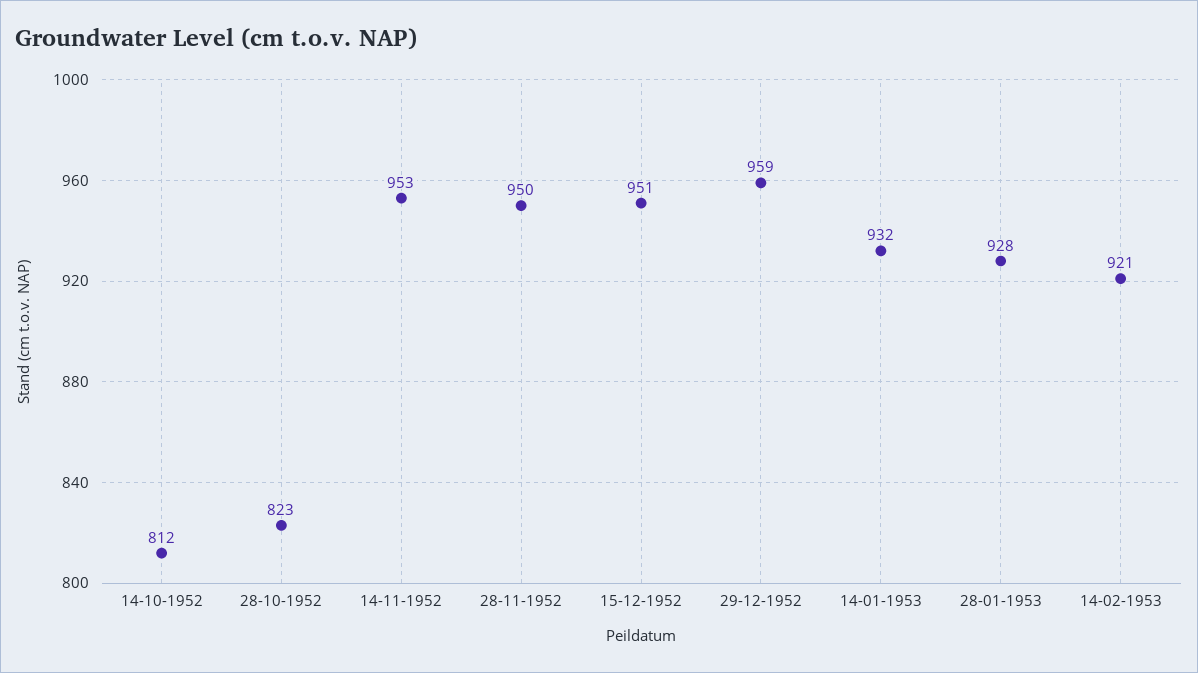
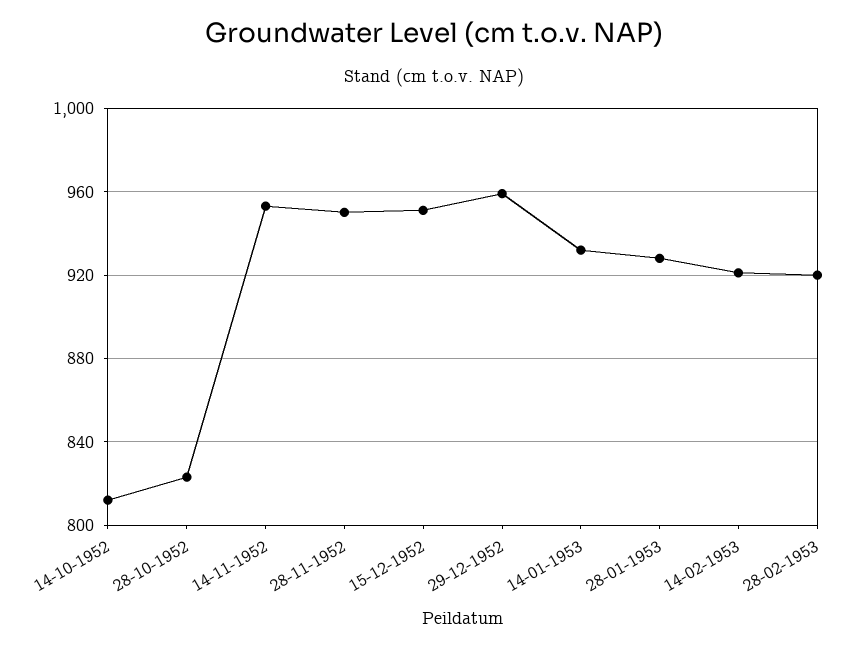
28-02-1953: none -> 920

